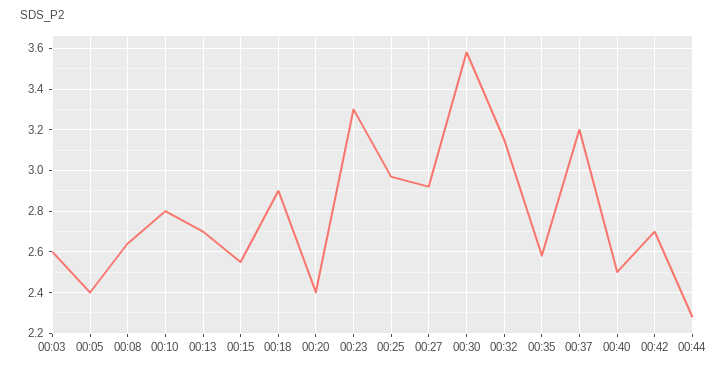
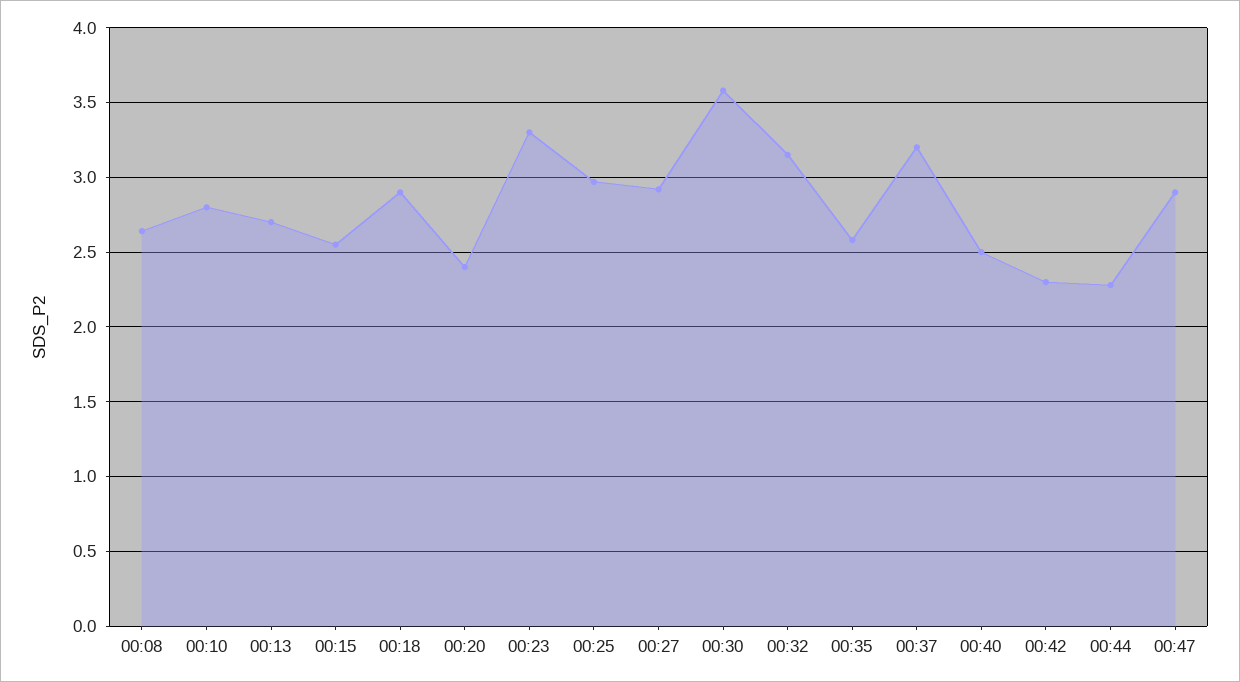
00:03: 2.6 -> none
00:05: 2.4 -> none
00:42: 2.7 -> 2.3
00:47: none -> 2.9

